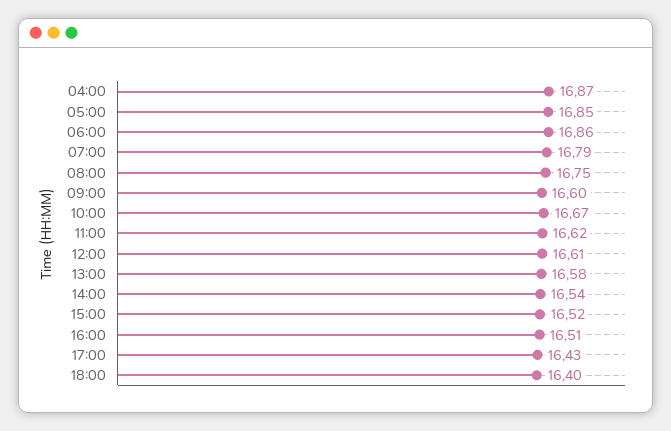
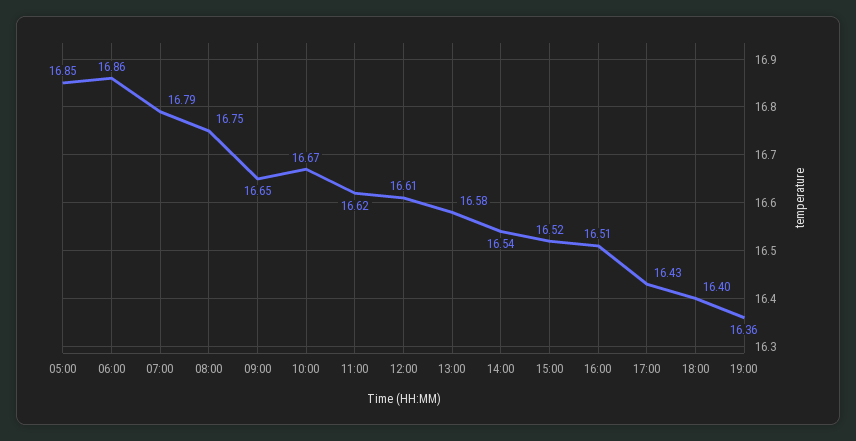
04:00: 16.87 -> none
09:00: 16.6 -> 16.65
19:00: none -> 16.36

